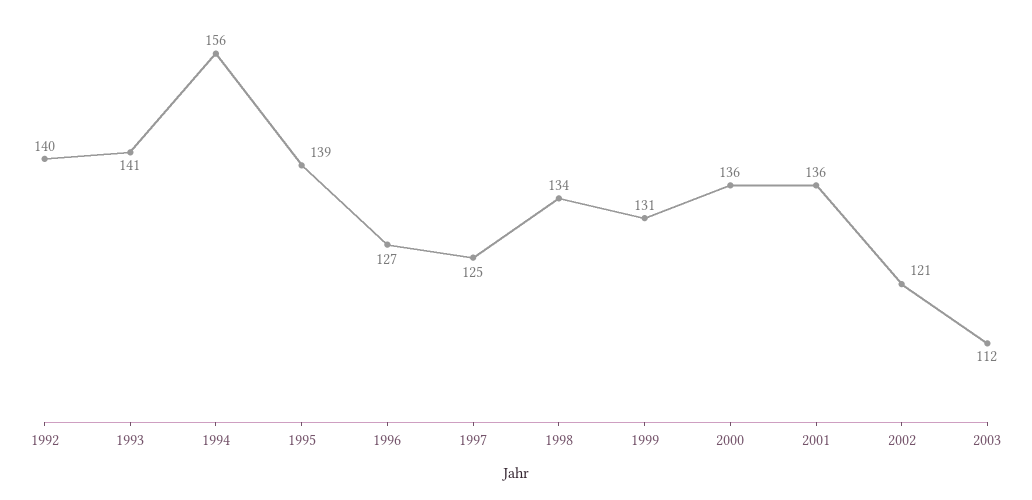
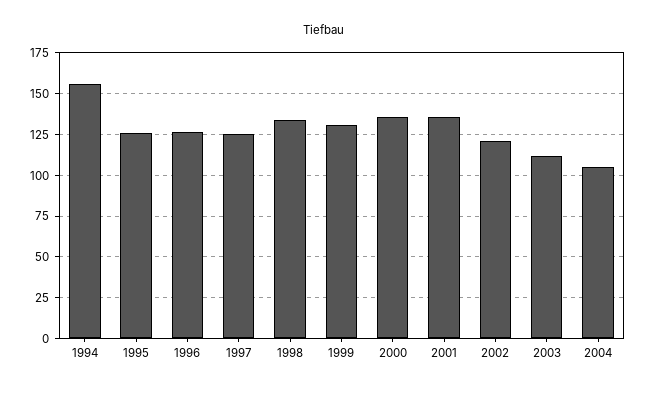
1992: 140 -> none
1993: 141 -> none
1995: 139 -> 125
2004: none -> 105

